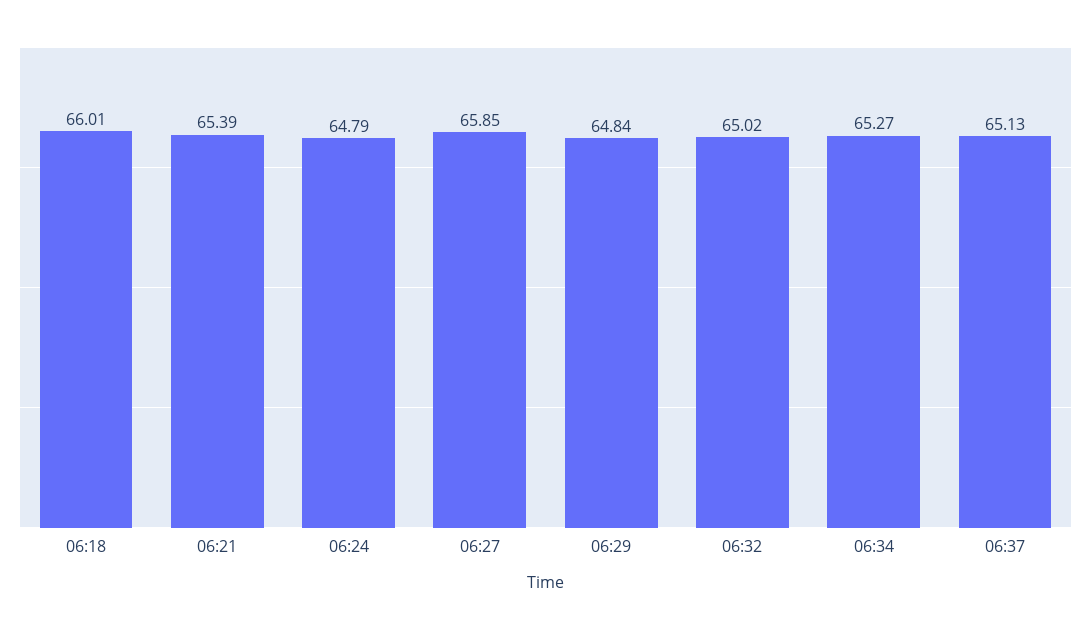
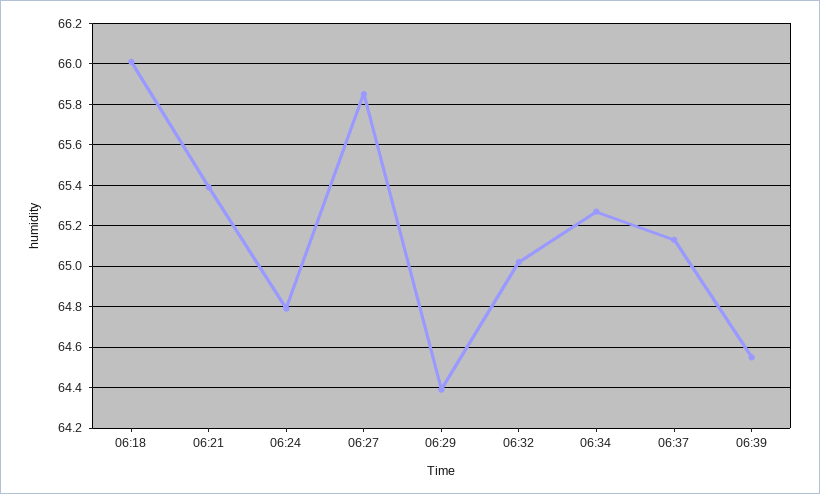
06:29: 64.84 -> 64.4
06:39: none -> 64.55

